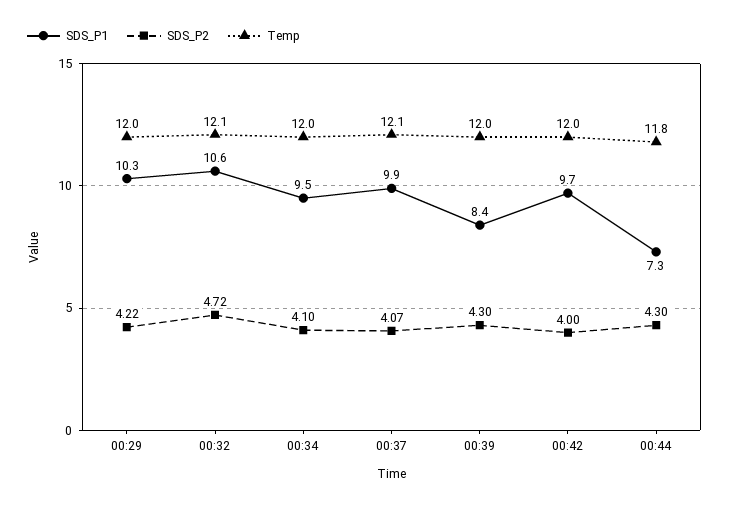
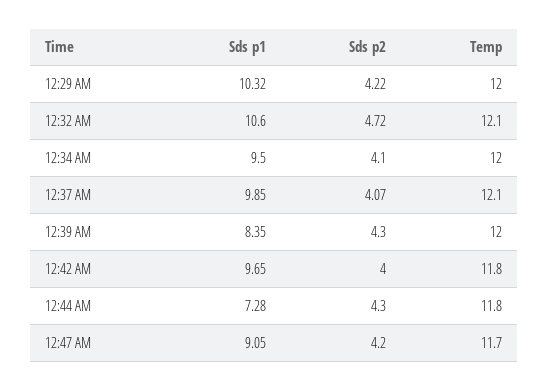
Temp, 00:42: 12 -> 11.8
SDS_P1, 12:47 AM: none -> 9.05
SDS_P2, 12:47 AM: none -> 4.2
Temp, 12:47 AM: none -> 11.7

